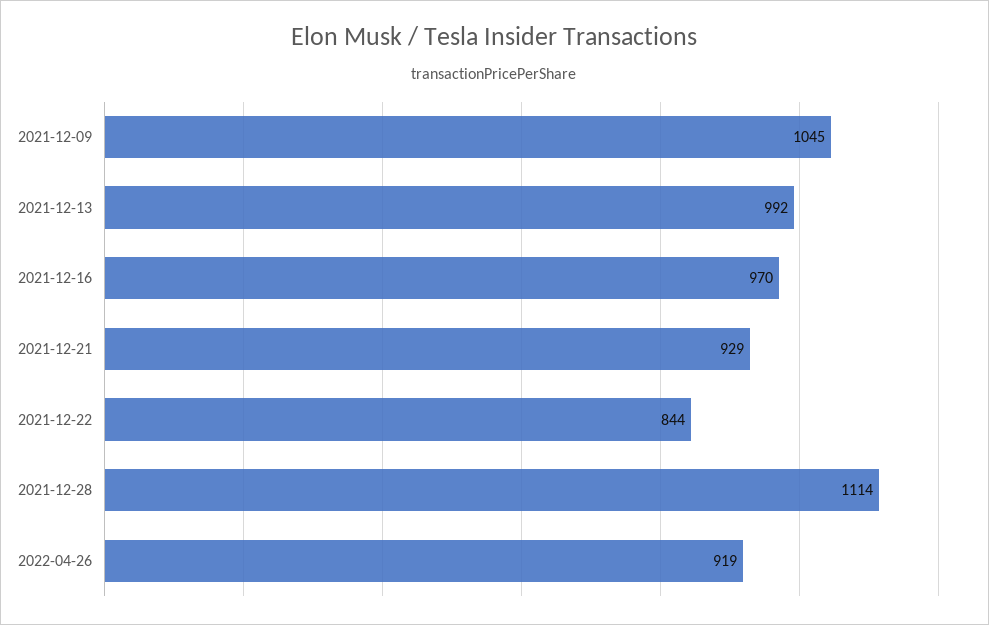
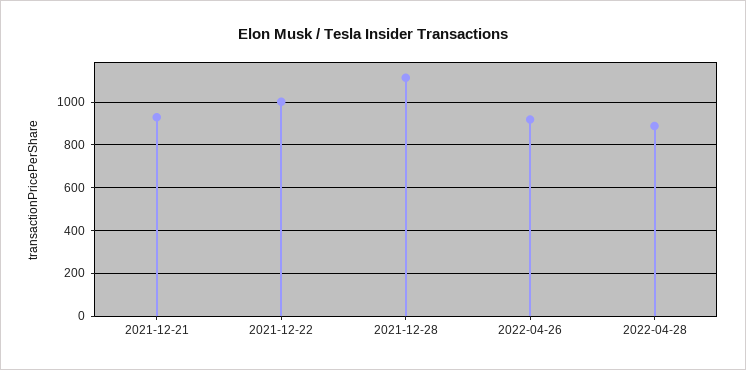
2021-12-09: 1045 -> none
2021-12-13: 992 -> none
2021-12-16: 970 -> none
2021-12-22: 844 -> 1000
2022-04-28: none -> 900

